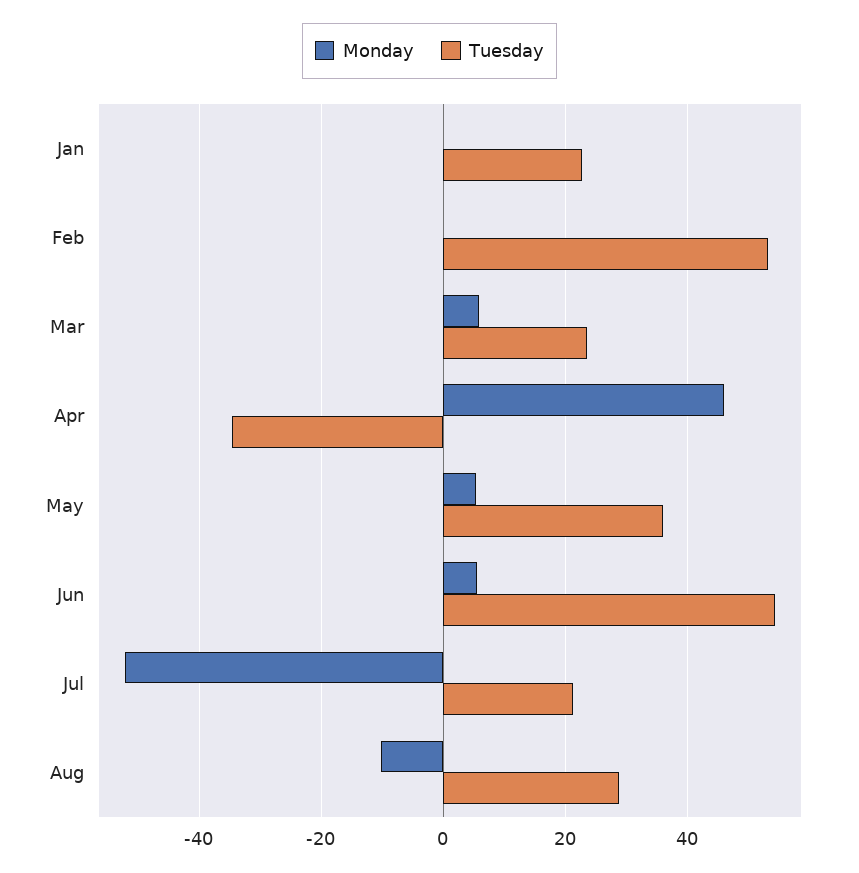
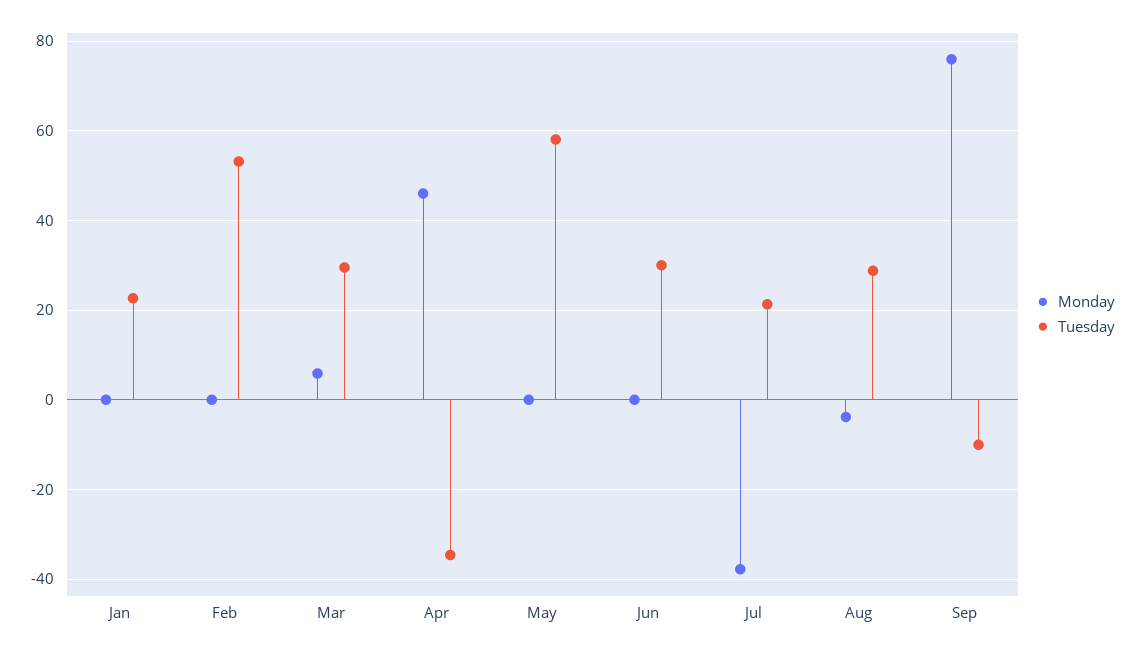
Tuesday, Mar: 24 -> 30
Monday, May: 6 -> 0
Tuesday, May: 36 -> 58
Monday, Jun: 6 -> 0
Tuesday, Jun: 54 -> 30
Monday, Jul: -52 -> -38
Monday, Aug: -10 -> -4
Monday, Sep: none -> 76
Tuesday, Sep: none -> -10

